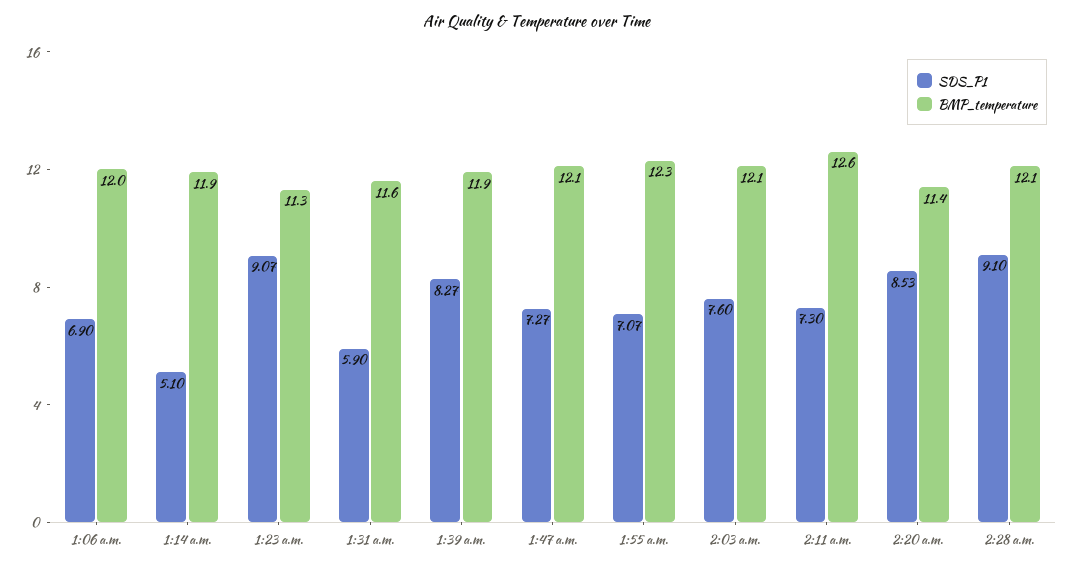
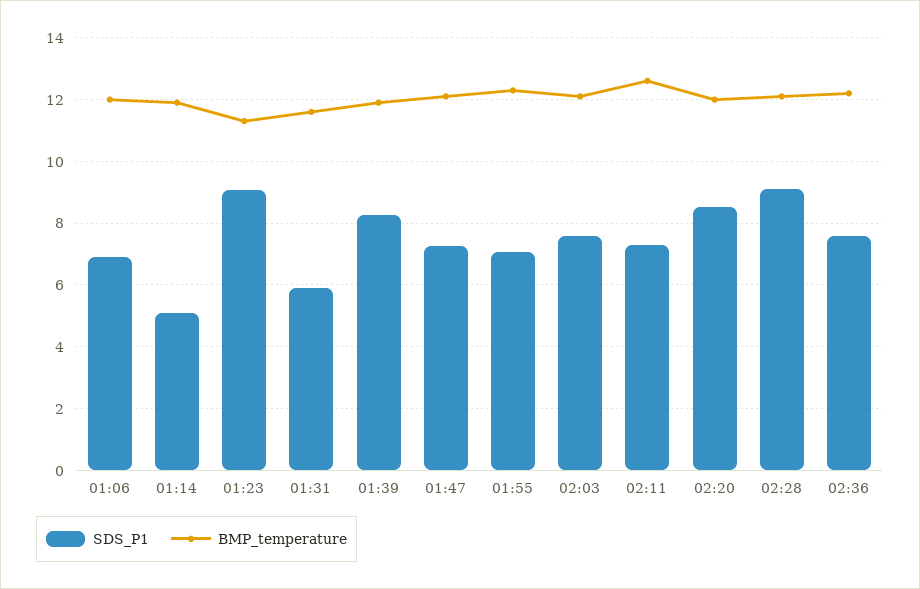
BMP_temperature, 2:20 a.m.: 11.4 -> 12
SDS_P1, 02:36: none -> 7.6
BMP_temperature, 02:36: none -> 12.2

